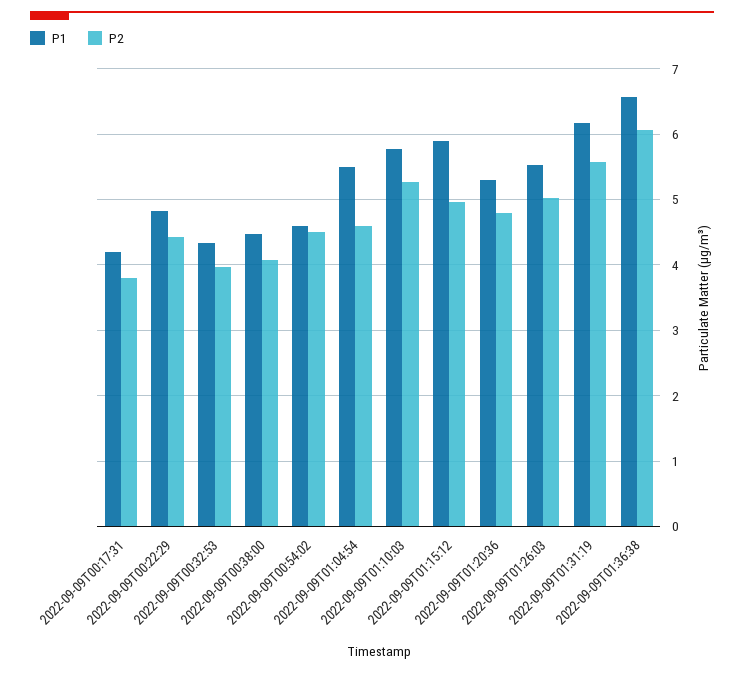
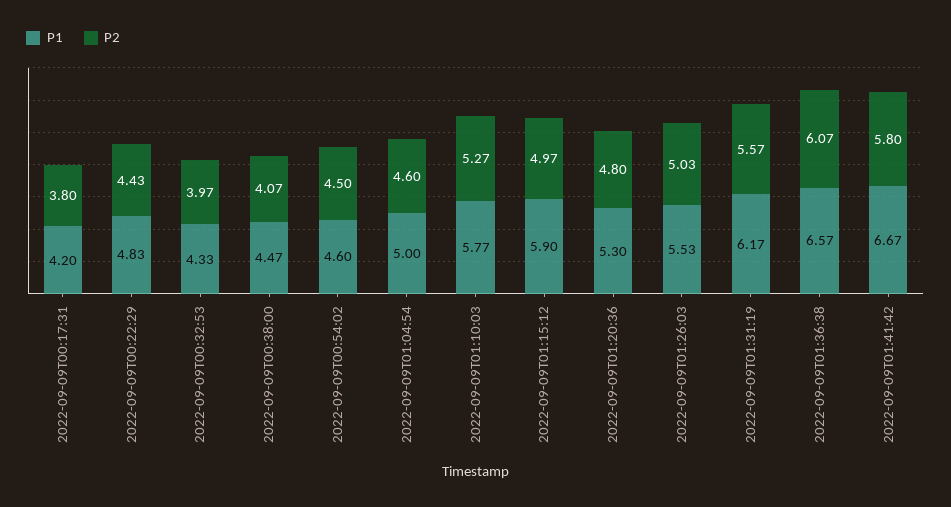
P1, 2022-09-09T01:04:54: 5.5 -> 5
P1, 2022-09-09T01:41:42: none -> 6.67
P2, 2022-09-09T01:41:42: none -> 5.8

